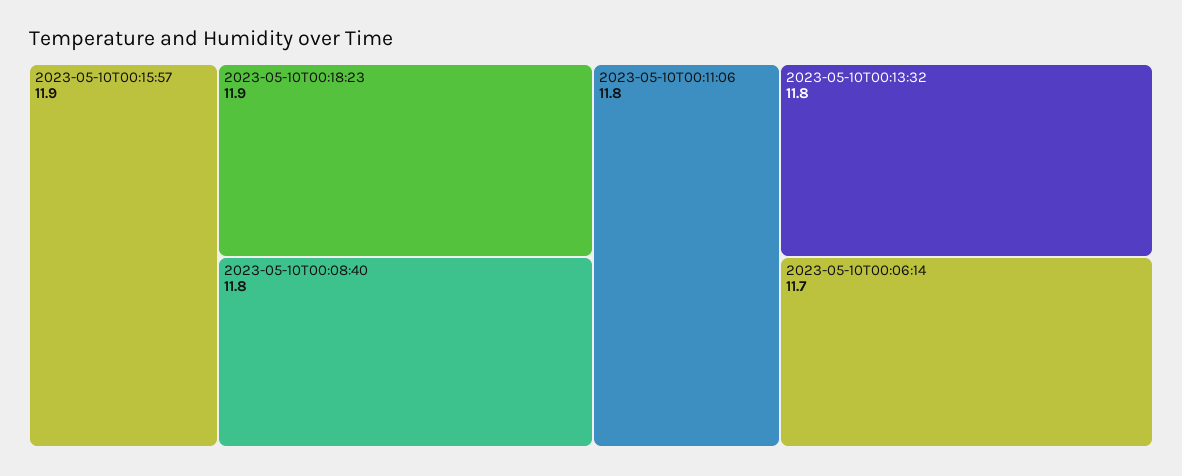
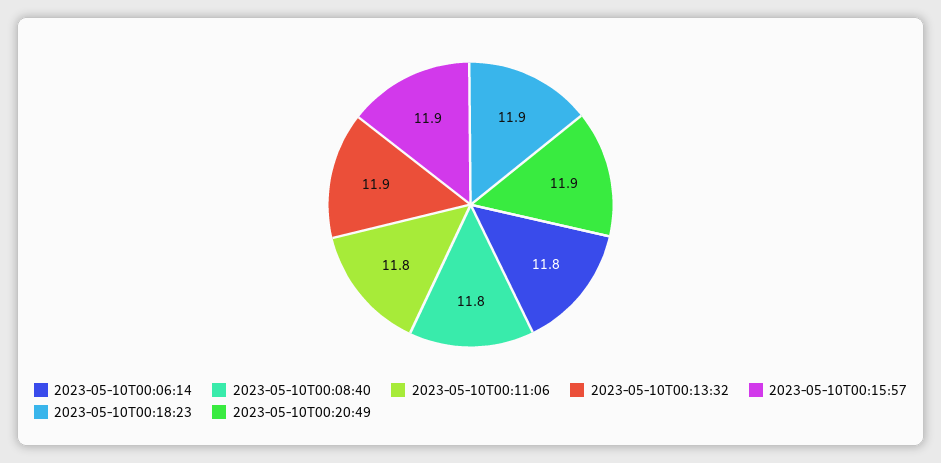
2023-05-10T00:13:32: 11.8 -> 11.9
2023-05-10T00:06:14: 11.7 -> 11.8
2023-05-10T00:20:49: none -> 11.9

